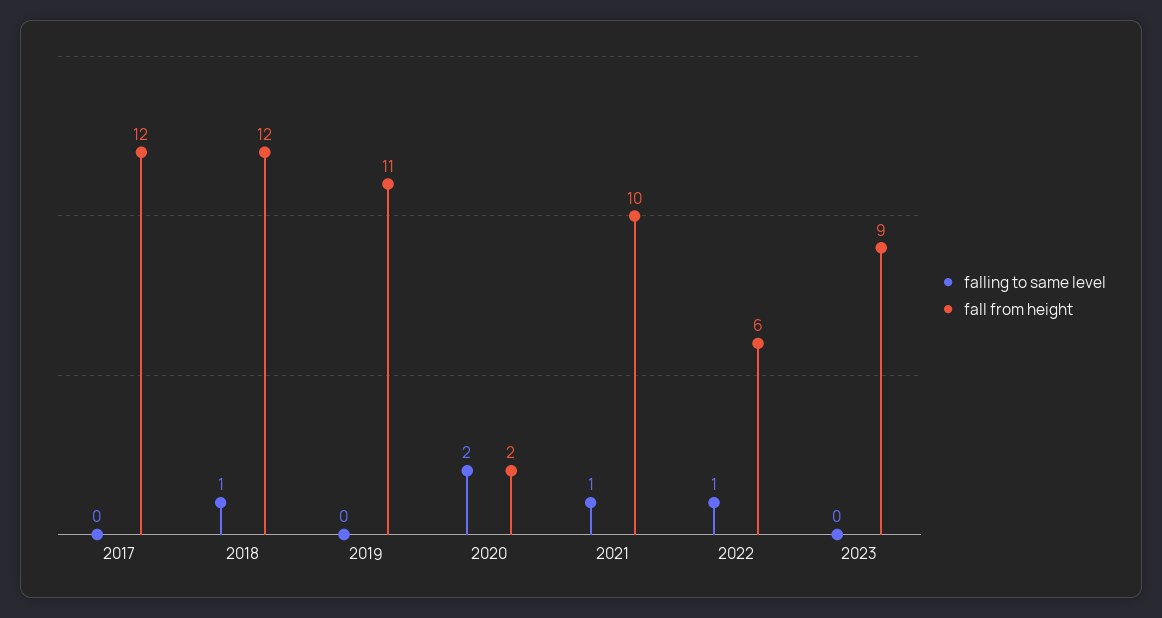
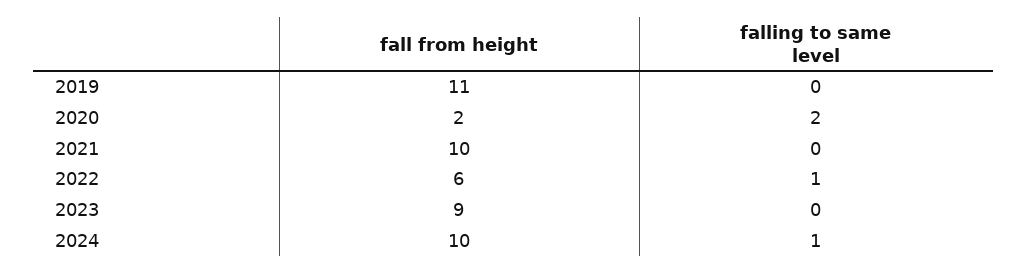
falling to same level, 2017: 0 -> none
fall from height, 2017: 12 -> none
falling to same level, 2018: 1 -> none
fall from height, 2018: 12 -> none
falling to same level, 2021: 1 -> 0
fall from height, 2024: none -> 10
falling to same level, 2024: none -> 1

